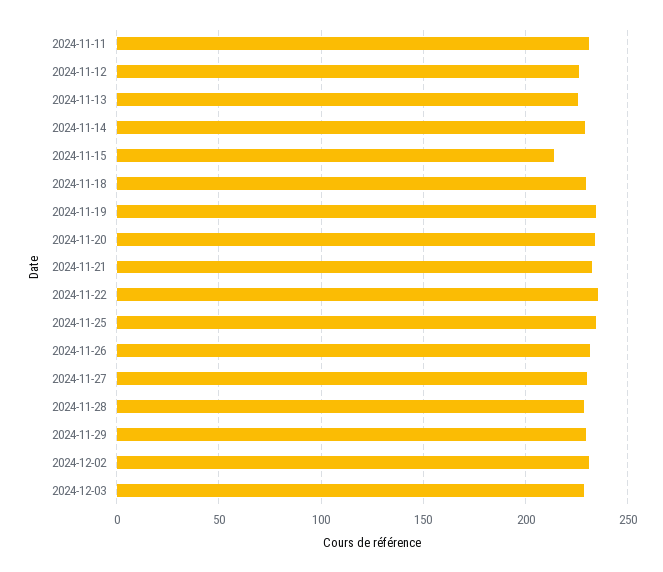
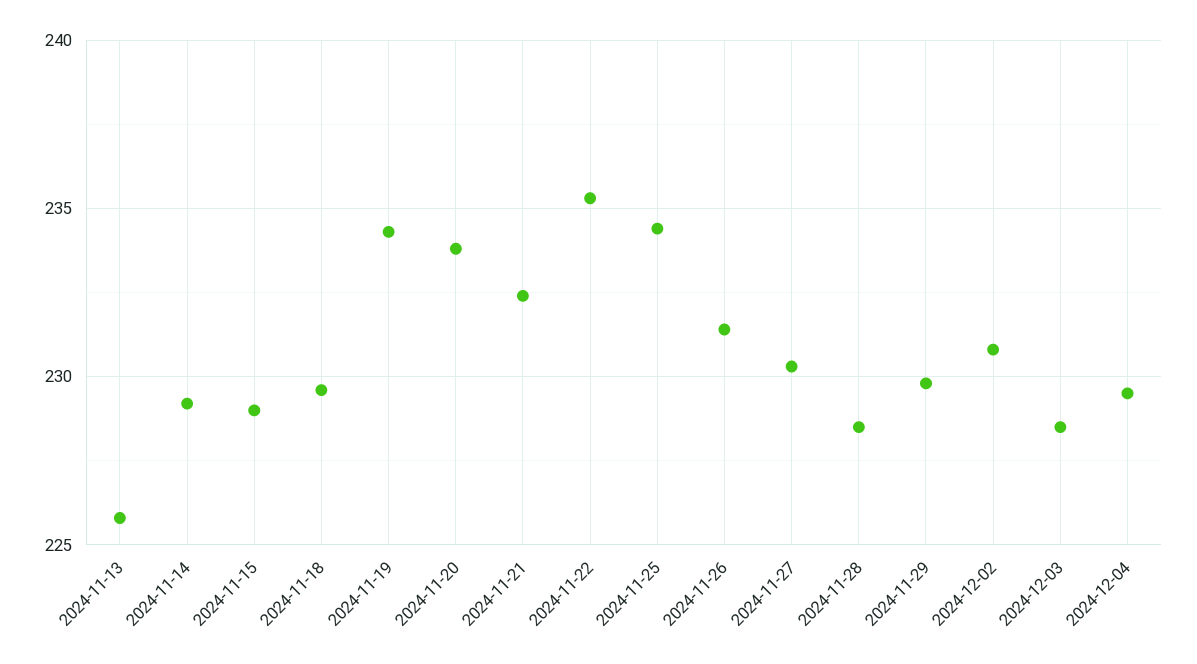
2024-11-11: 230 -> none
2024-11-12: 225 -> none
2024-11-15: 215 -> 229
2024-12-04: none -> 229.5

